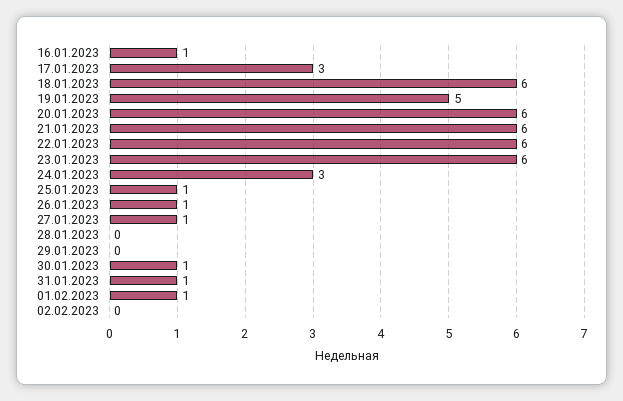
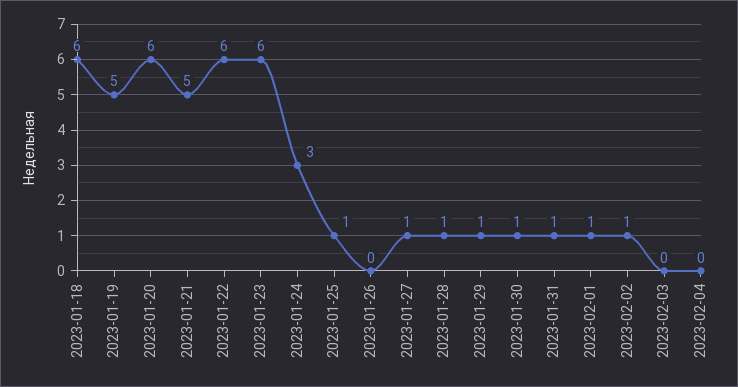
16.01.2023: 1 -> none
17.01.2023: 3 -> none
21.01.2023: 6 -> 5
26.01.2023: 1 -> 0
28.01.2023: 0 -> 1
29.01.2023: 0 -> 1
02.02.2023: 0 -> 1
2023-02-03: none -> 0
2023-02-04: none -> 0

